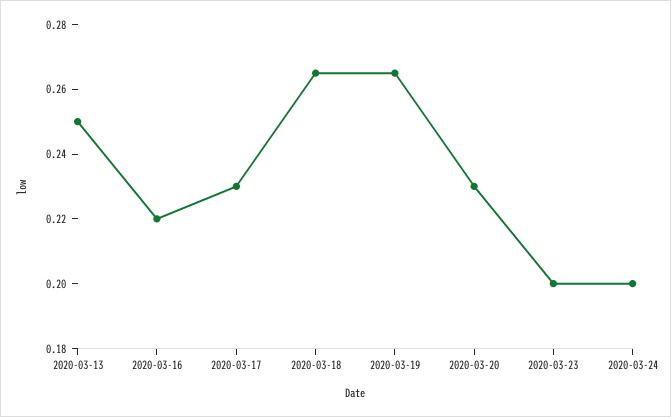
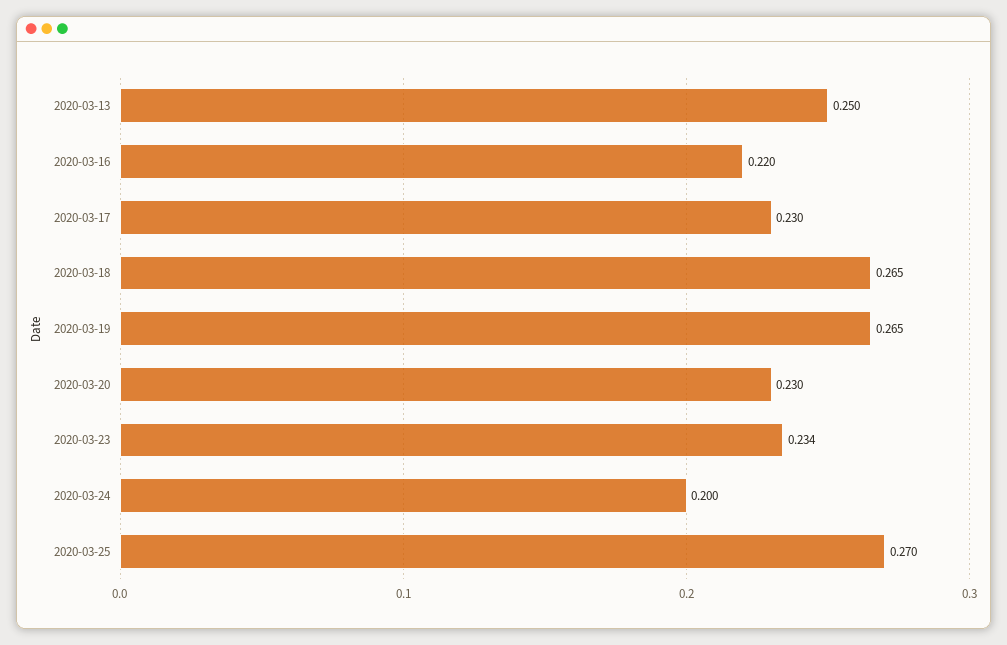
2020-03-23: 0.2 -> 0.234
2020-03-25: none -> 0.27

